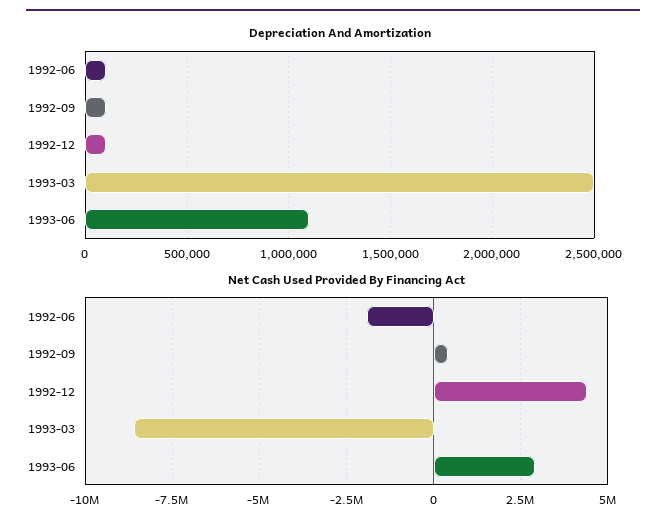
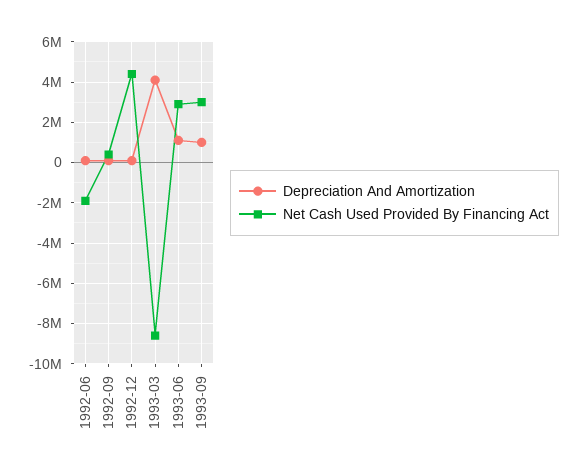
Depreciation And Amortization, 1993-03: 2500000 -> 4000000
Depreciation And Amortization, 1993-09: none -> 1000000
Net Cash Used Provided By Financing Act, 1993-09: none -> 3000000

